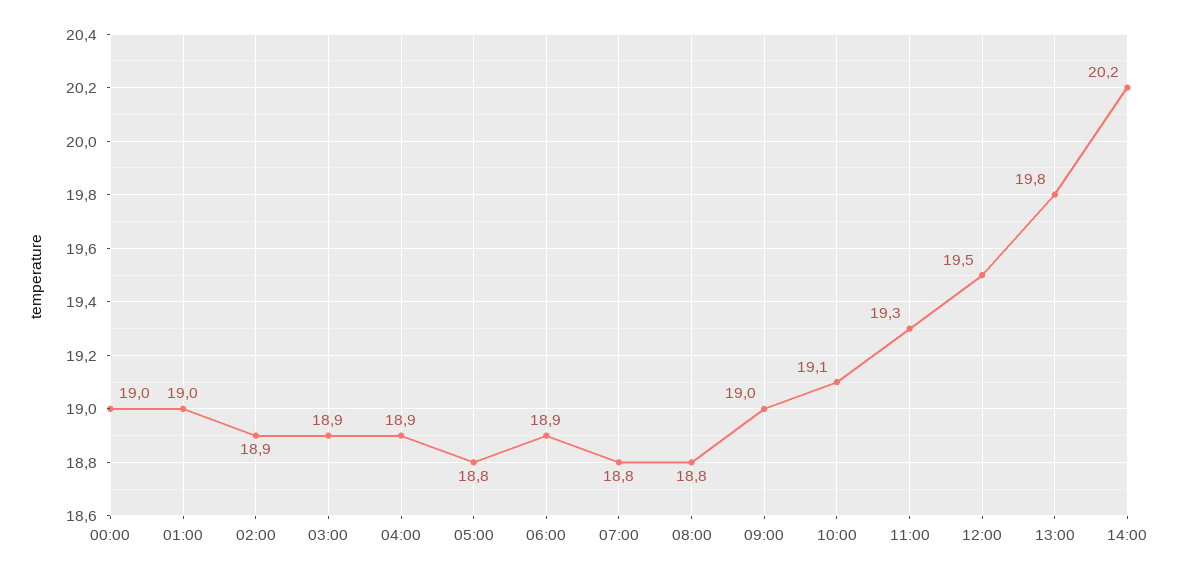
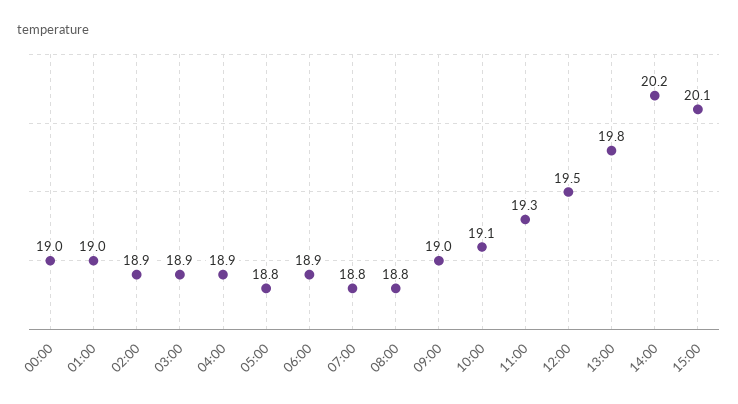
15:00: none -> 20.1

